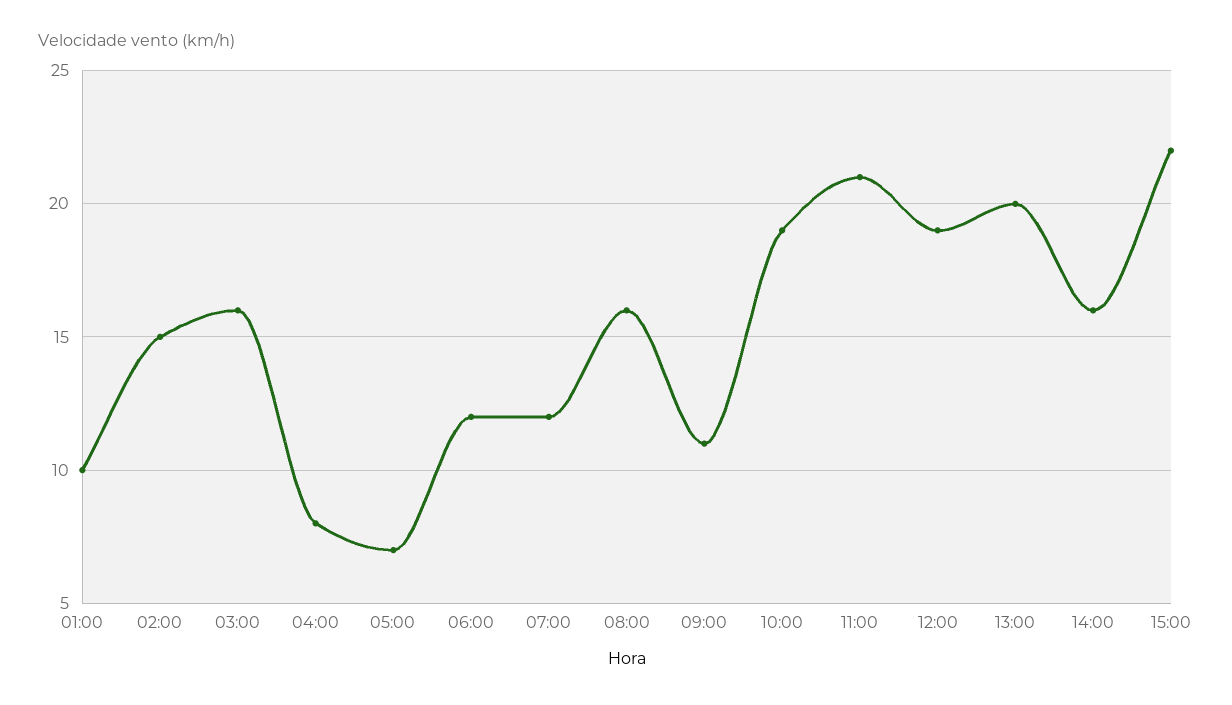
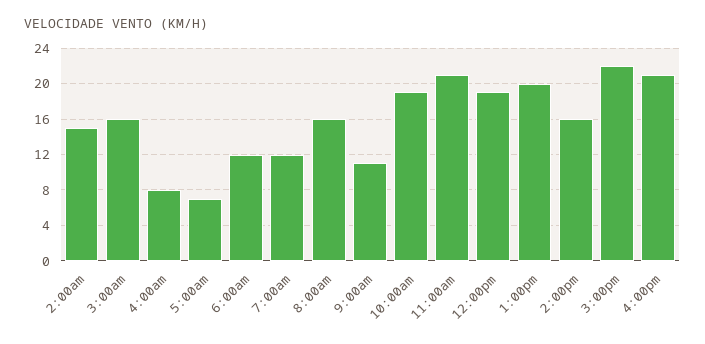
01:00: 10 -> none
4:00pm: none -> 21

